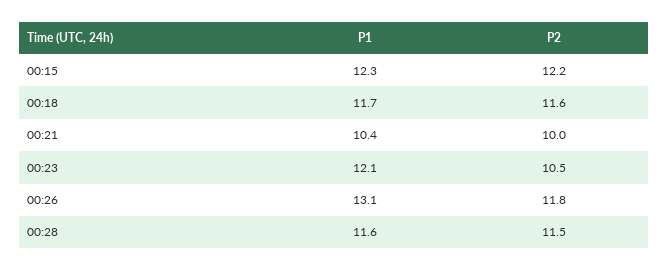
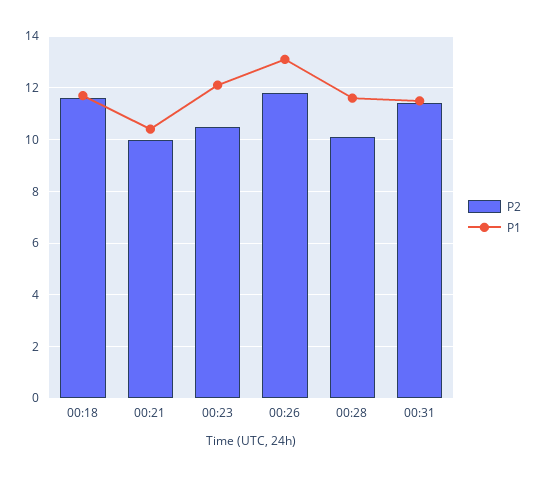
P1, 00:15: 12.3 -> none
P2, 00:15: 12.2 -> none
P2, 00:28: 11.5 -> 10
P2, 00:31: none -> 11.5
P1, 00:31: none -> 11.5

